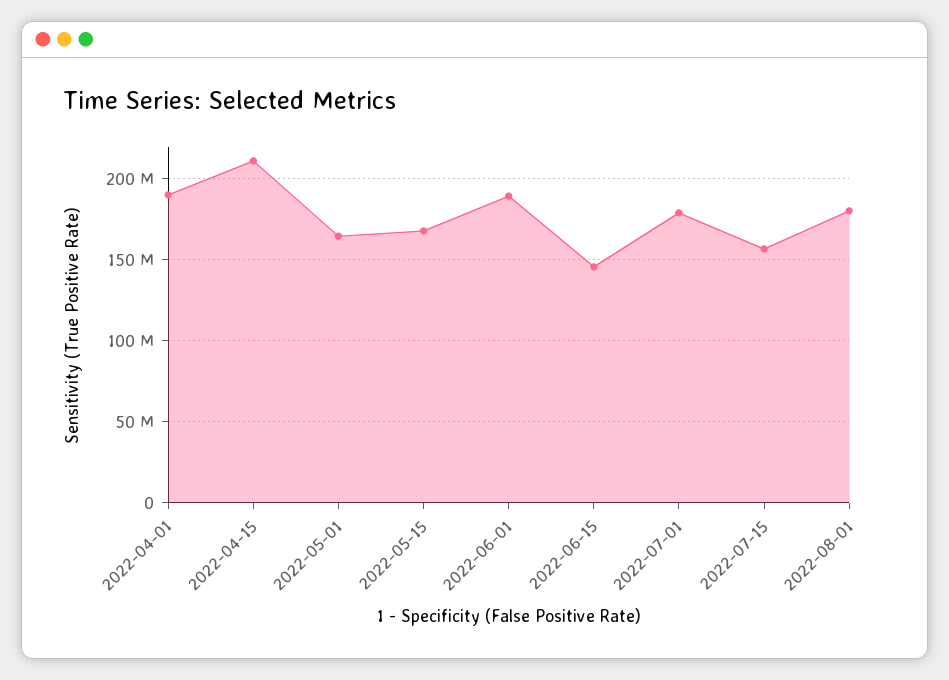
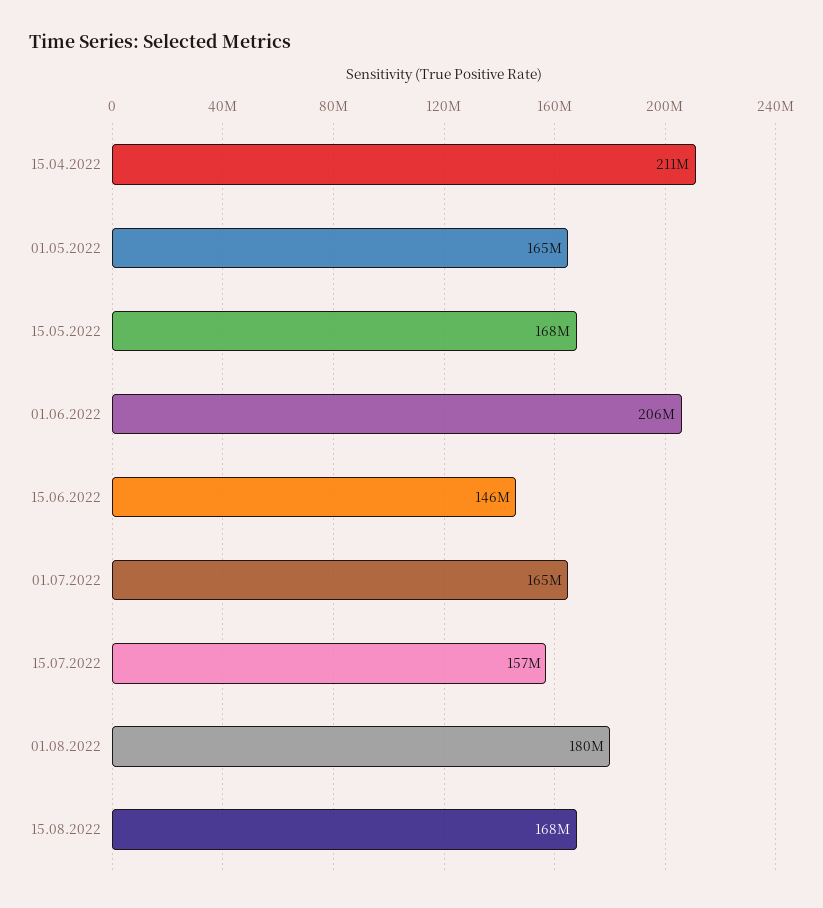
2022-04-01: 190000000 -> none
2022-06-01: 190000000 -> 206000000
2022-07-01: 180000000 -> 165000000
15.08.2022: none -> 168000000

